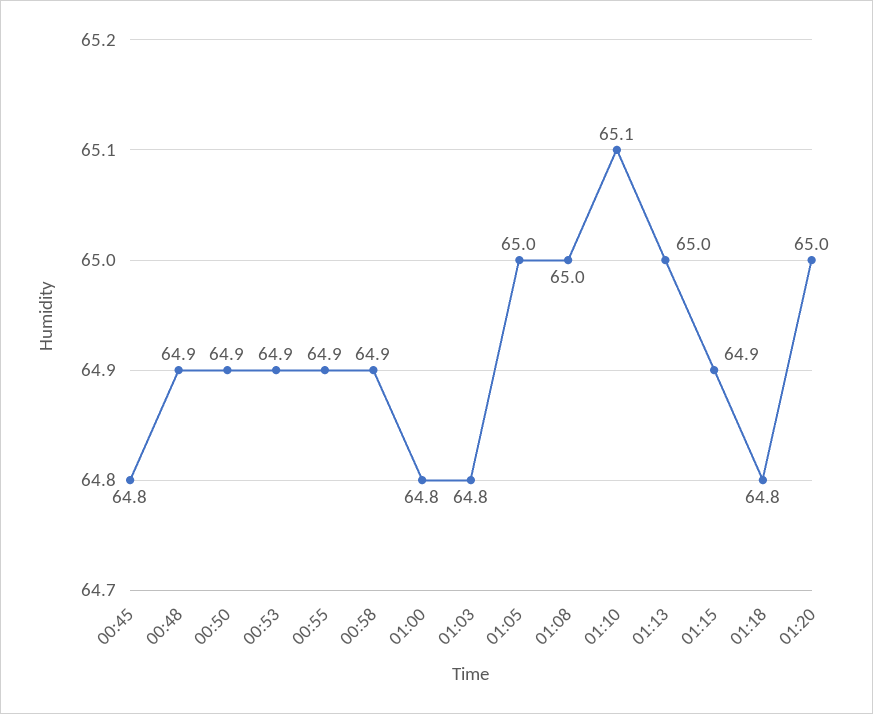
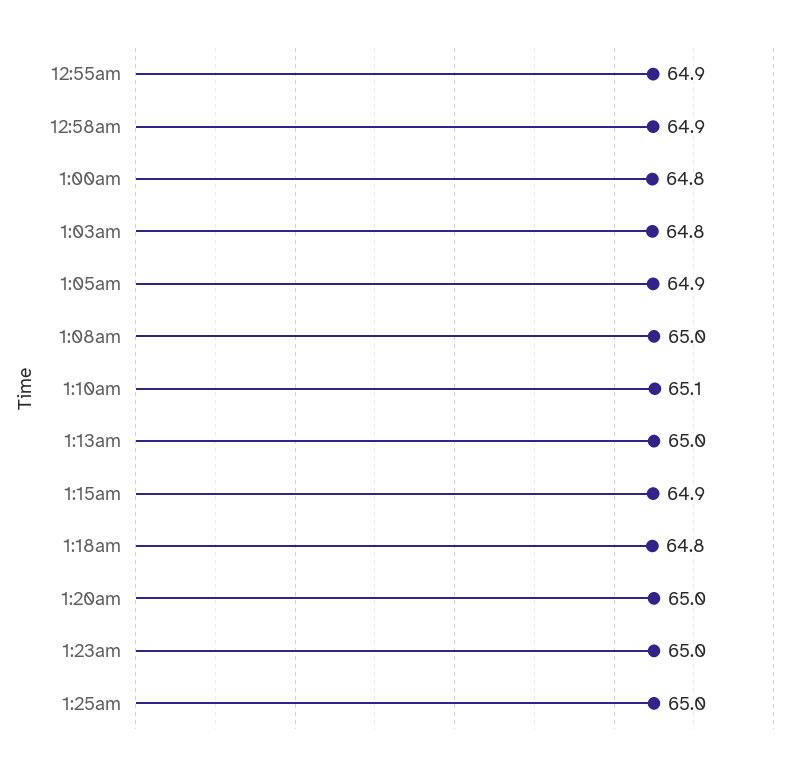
00:45: 64.8 -> none
00:48: 64.9 -> none
00:50: 64.9 -> none
00:53: 64.9 -> none
01:05: 65 -> 64.9
1:23am: none -> 65
1:25am: none -> 65

